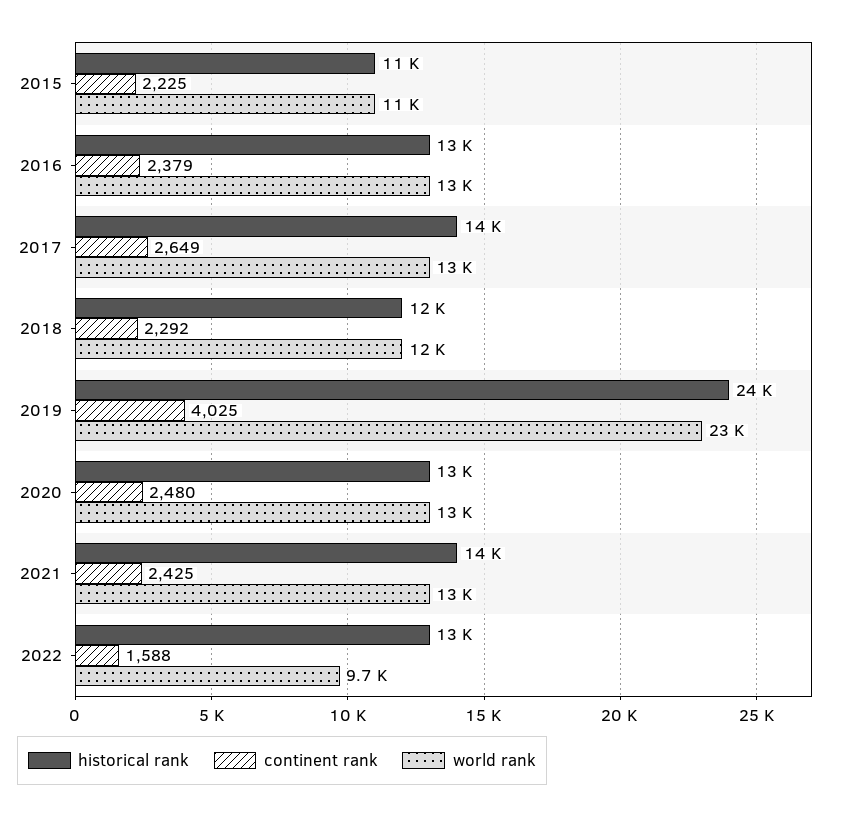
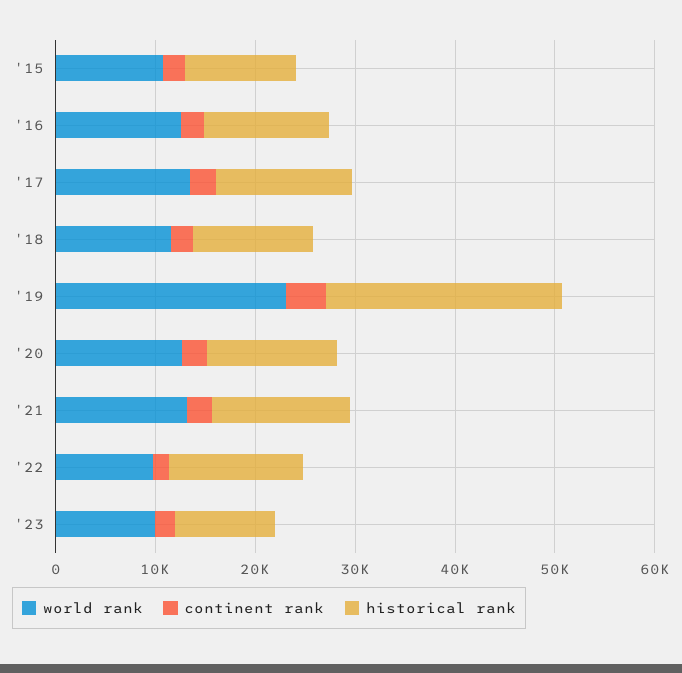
world rank, '23: none -> 10000
continent rank, '23: none -> 2000
historical rank, '23: none -> 10000

